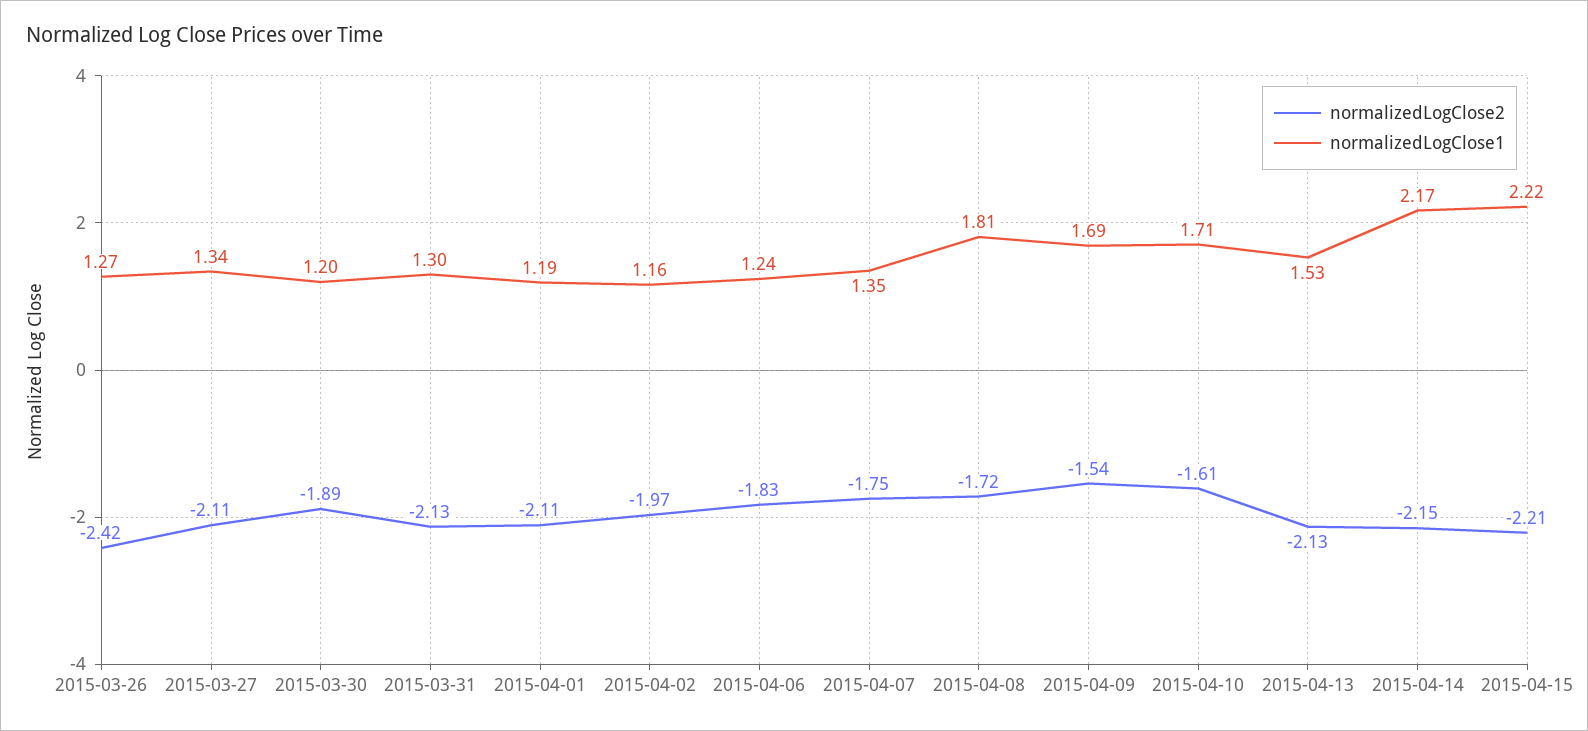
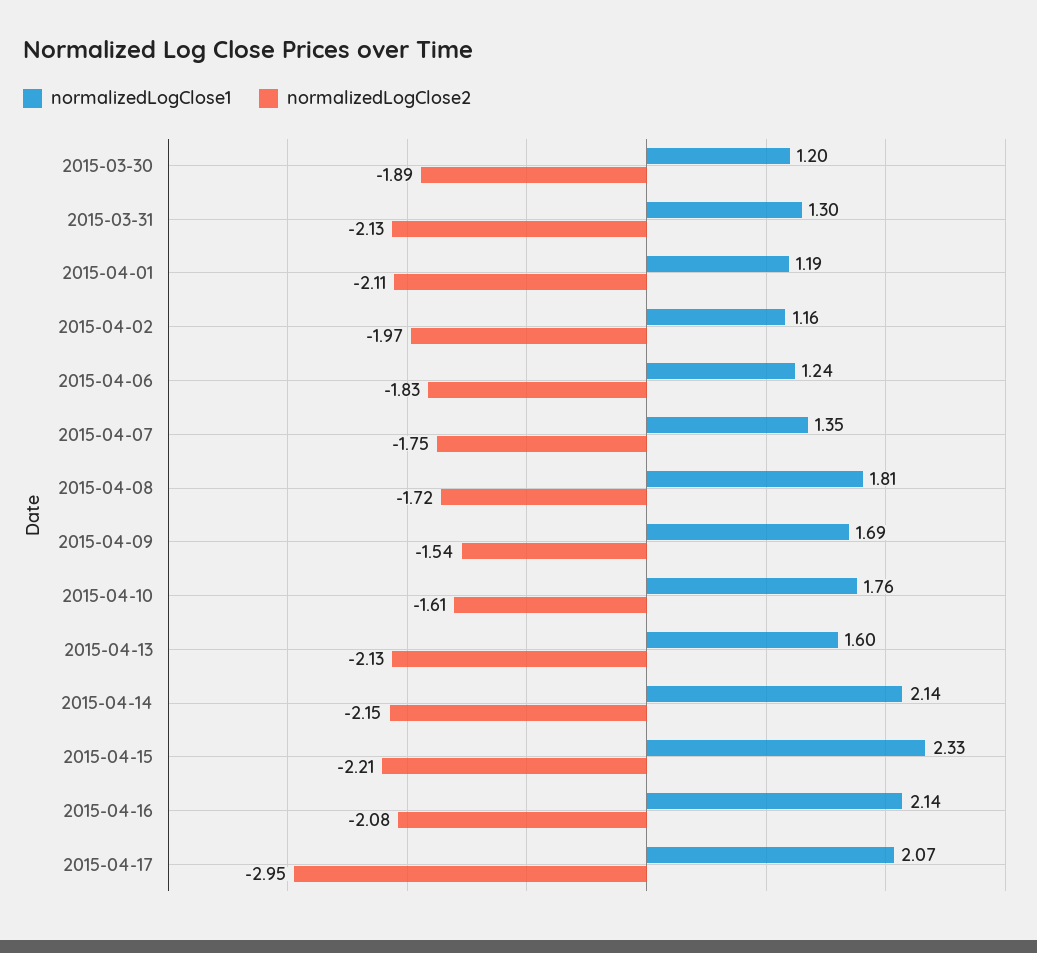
normalizedLogClose2, 2015-03-26: -2.42 -> none
normalizedLogClose1, 2015-03-26: 1.27 -> none
normalizedLogClose2, 2015-03-27: -2.11 -> none
normalizedLogClose1, 2015-03-27: 1.34 -> none
normalizedLogClose1, 2015-04-10: 1.71 -> 1.76
normalizedLogClose1, 2015-04-13: 1.53 -> 1.6
normalizedLogClose1, 2015-04-14: 2.17 -> 2.14
normalizedLogClose1, 2015-04-15: 2.22 -> 2.33
normalizedLogClose1, 2015-04-16: none -> 2.14
normalizedLogClose2, 2015-04-16: none -> -2.08
normalizedLogClose1, 2015-04-17: none -> 2.07
normalizedLogClose2, 2015-04-17: none -> -2.95

